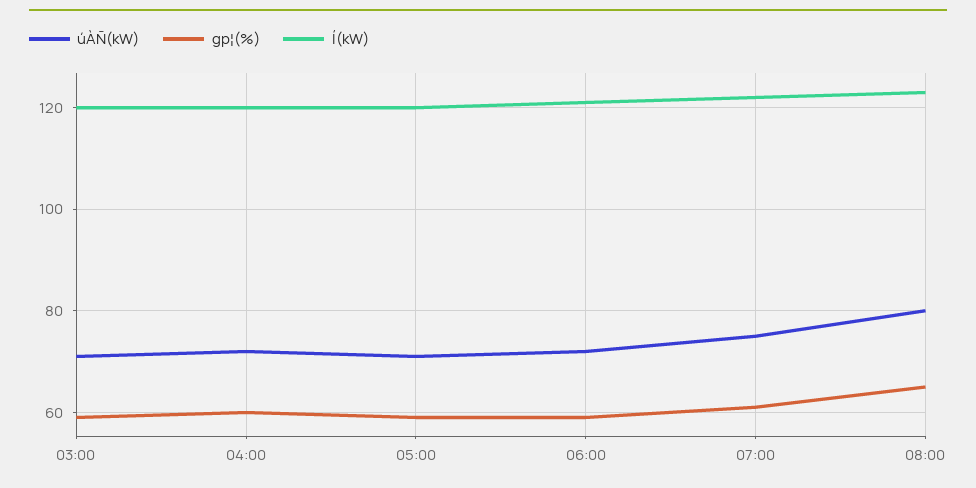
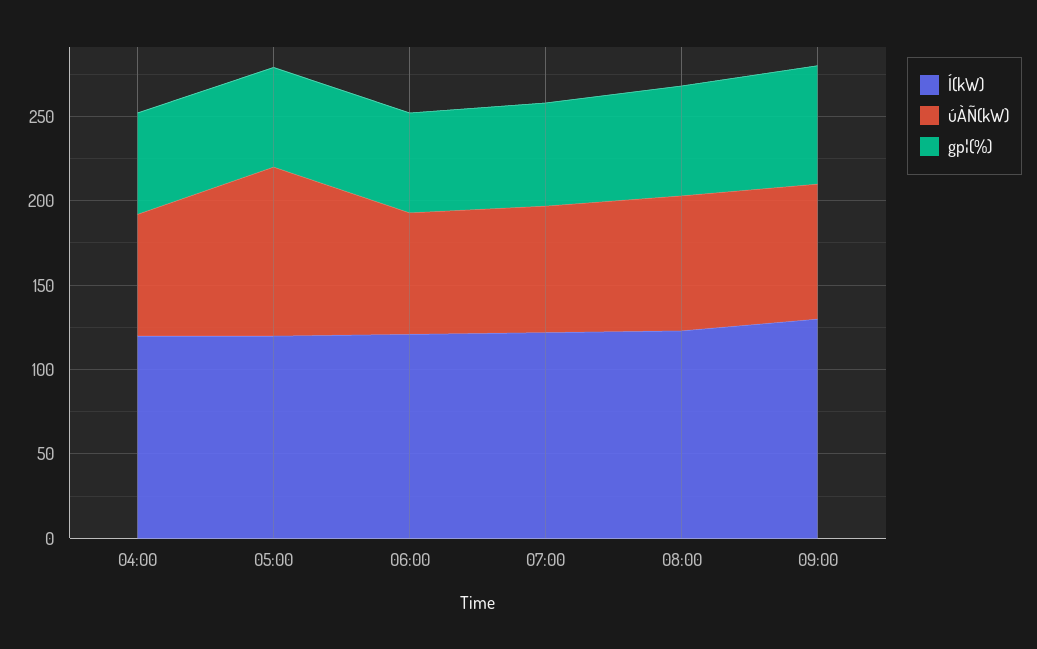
úÀÑ(kW), 03:00: 70 -> none
gp¦(%), 03:00: 60 -> none
Í(kW), 03:00: 120 -> none
úÀÑ(kW), 05:00: 70 -> 100
Í(kW), 09:00: none -> 130
úÀÑ(kW), 09:00: none -> 80
gp¦(%), 09:00: none -> 70

